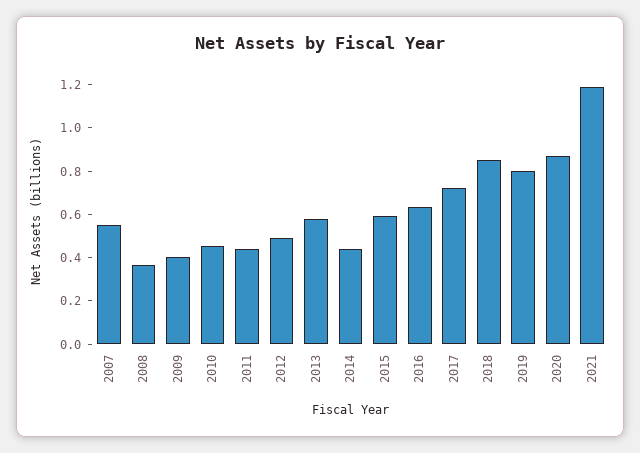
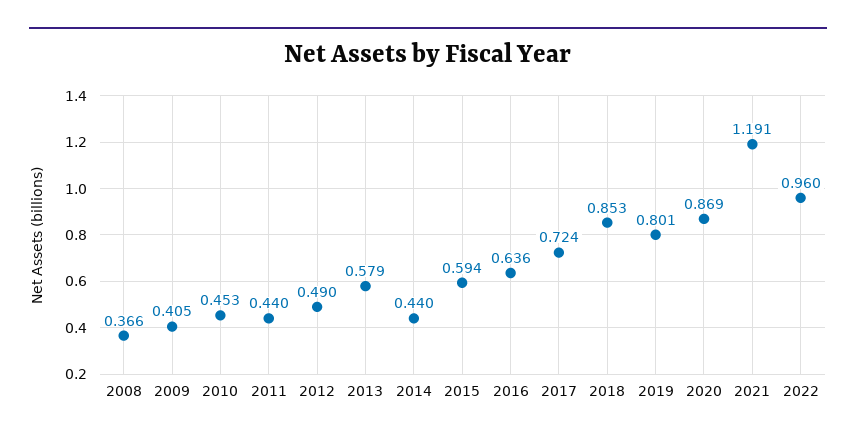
2007: 0.55 -> none
2022: none -> 0.96

